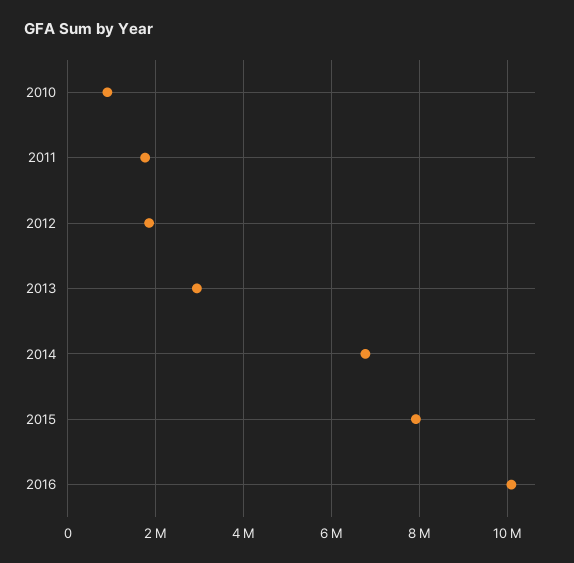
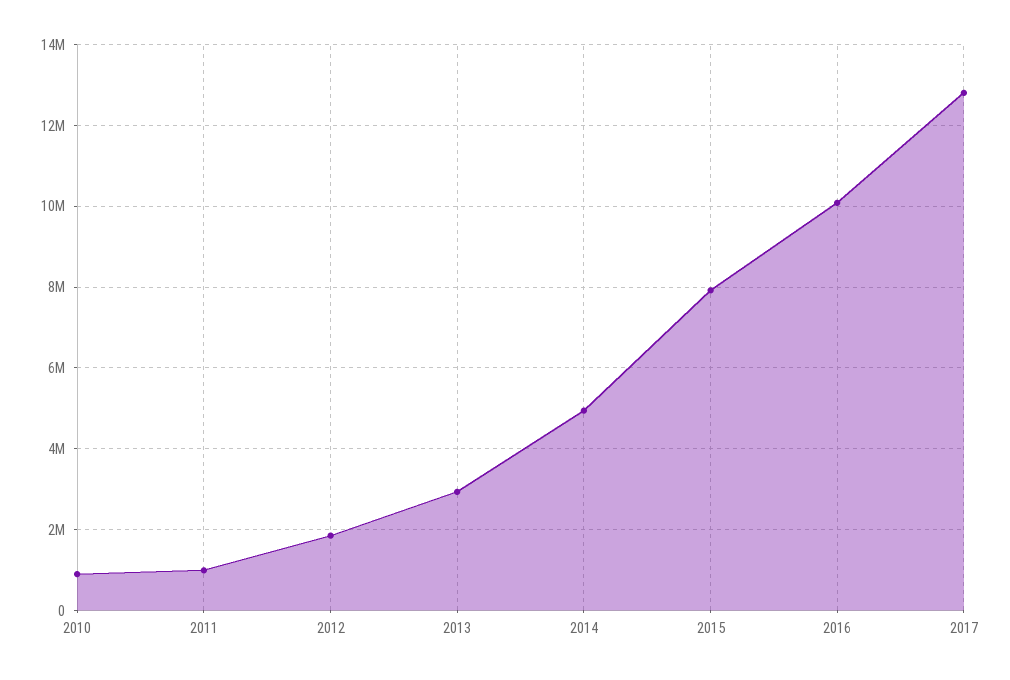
2011: 1800000 -> 1000000
2014: 6800000 -> 5000000
2017: none -> 12800000

